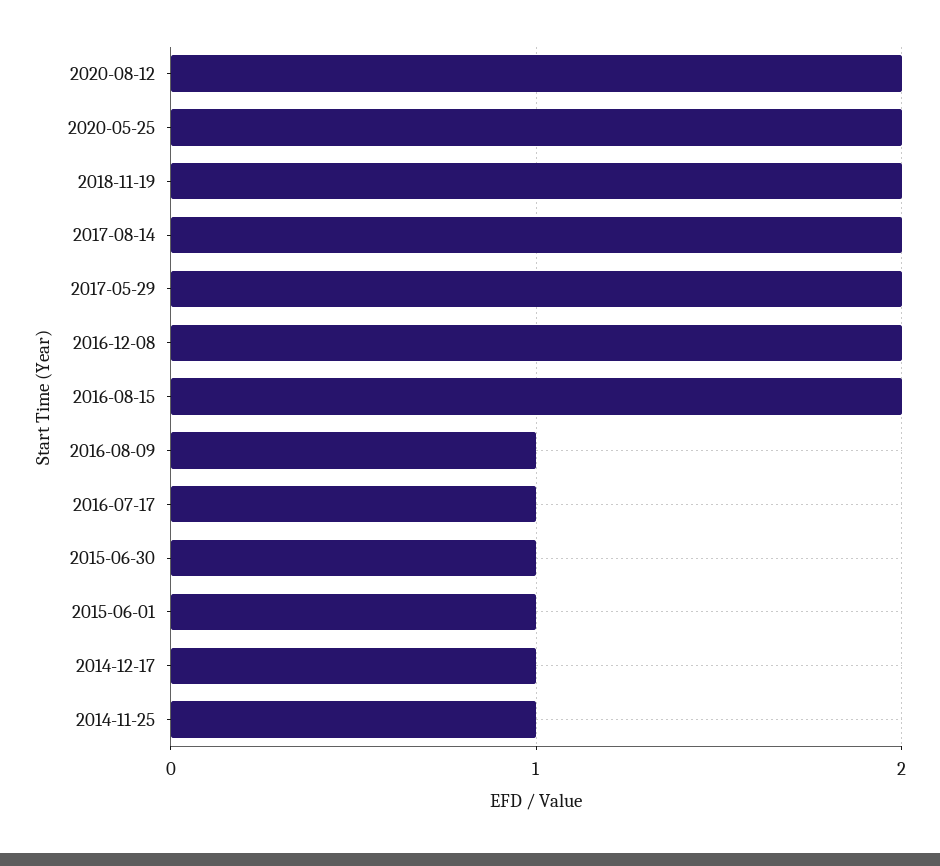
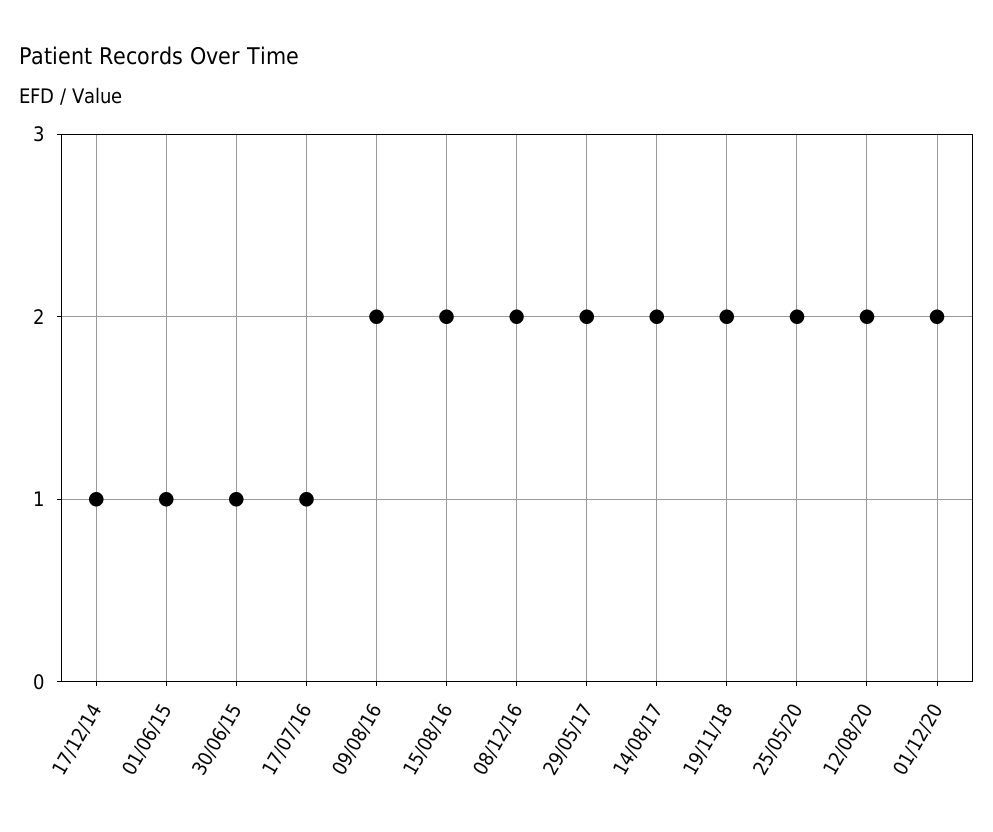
2016-08-09: 1 -> 2
2014-11-25: 1 -> none
01/12/20: none -> 2

